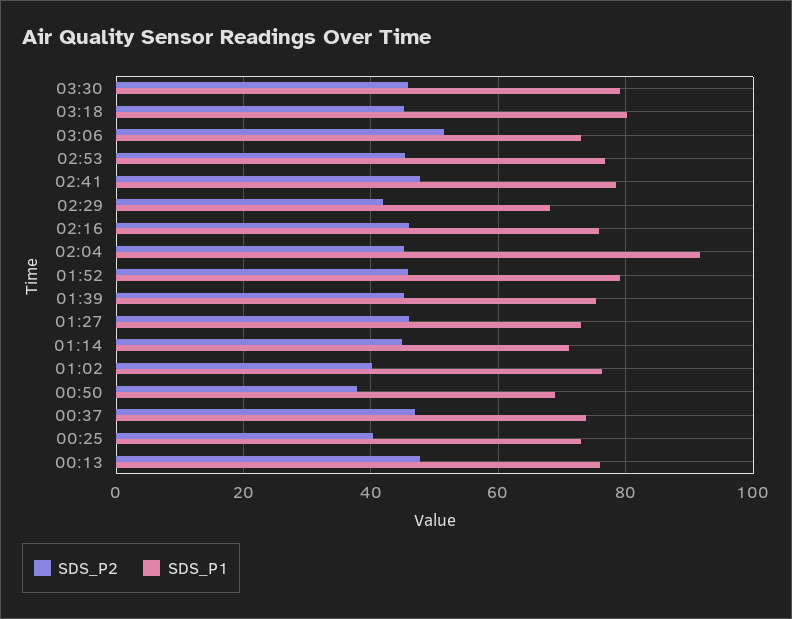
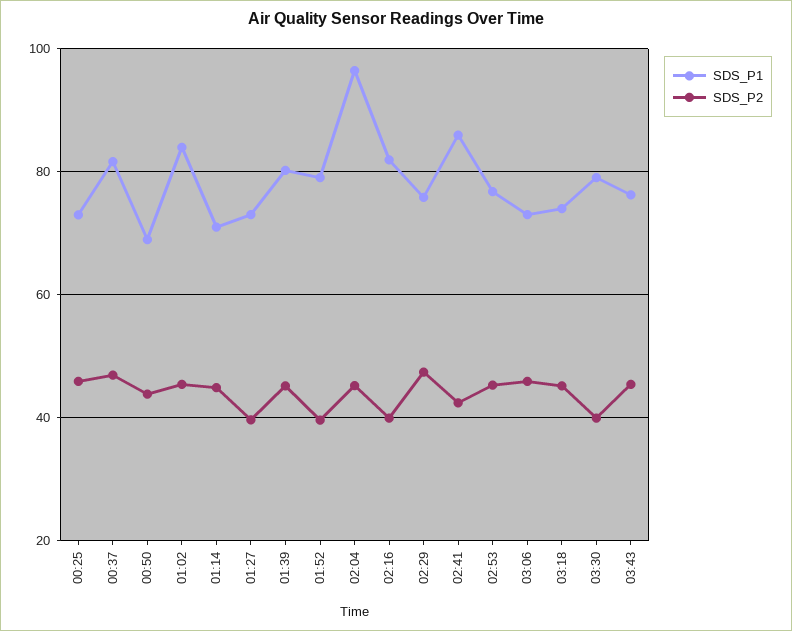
SDS_P2, 03:30: 46 -> 40
SDS_P1, 03:18: 80 -> 74
SDS_P2, 03:06: 52 -> 46
SDS_P2, 02:41: 48 -> 42
SDS_P1, 02:41: 78 -> 86
SDS_P2, 02:29: 42 -> 48
SDS_P1, 02:29: 68 -> 76
SDS_P2, 02:16: 46 -> 40
SDS_P1, 02:16: 76 -> 82
SDS_P1, 02:04: 92 -> 96
SDS_P2, 01:52: 46 -> 40
SDS_P1, 01:39: 76 -> 80
SDS_P2, 01:27: 46 -> 40
SDS_P2, 01:02: 40 -> 46
SDS_P1, 01:02: 76 -> 84
SDS_P2, 00:50: 38 -> 44
SDS_P1, 00:37: 74 -> 82
SDS_P2, 00:25: 40 -> 46
SDS_P2, 00:13: 48 -> none
SDS_P1, 00:13: 76 -> none
SDS_P1, 03:43: none -> 76
SDS_P2, 03:43: none -> 46

